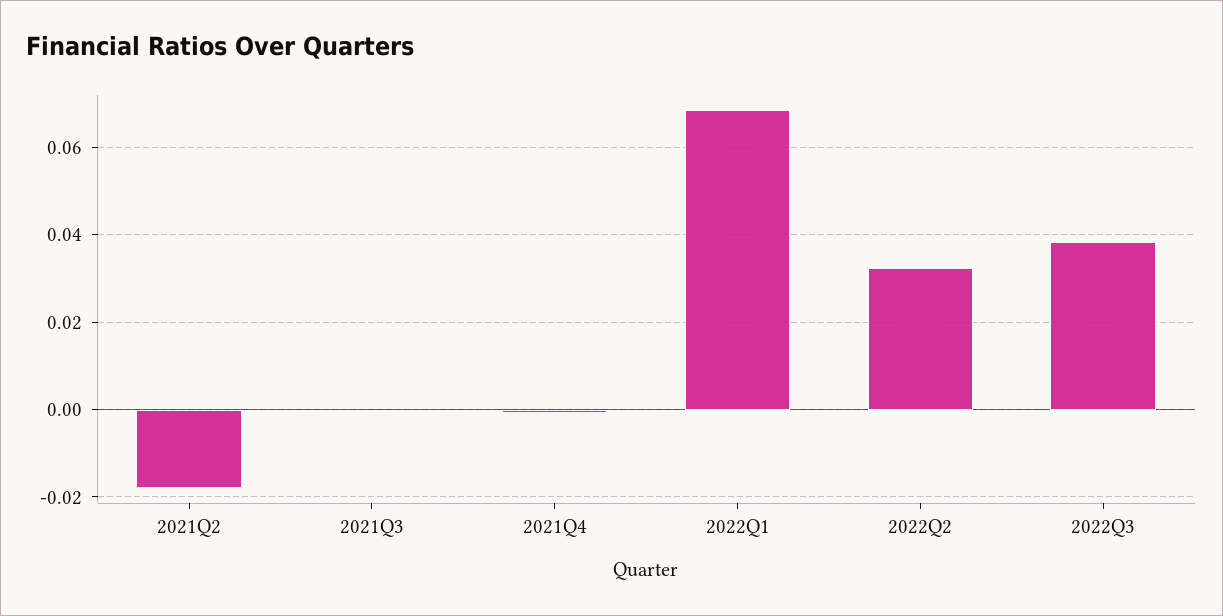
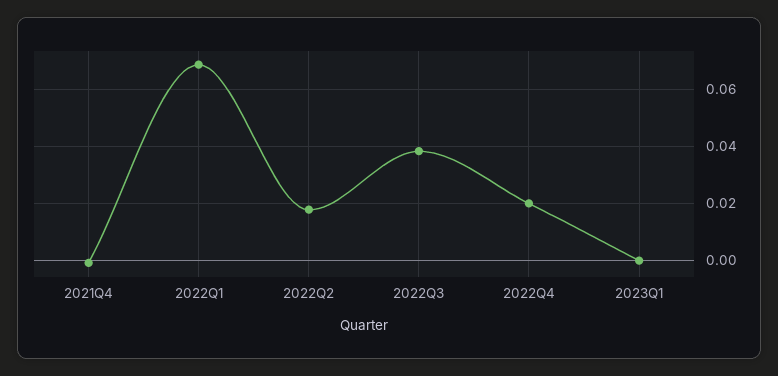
2021Q2: -0.018 -> none
2021Q3: 0 -> none
2022Q2: 0.032 -> 0.0175
2022Q4: none -> 0.02
2023Q1: none -> 0

